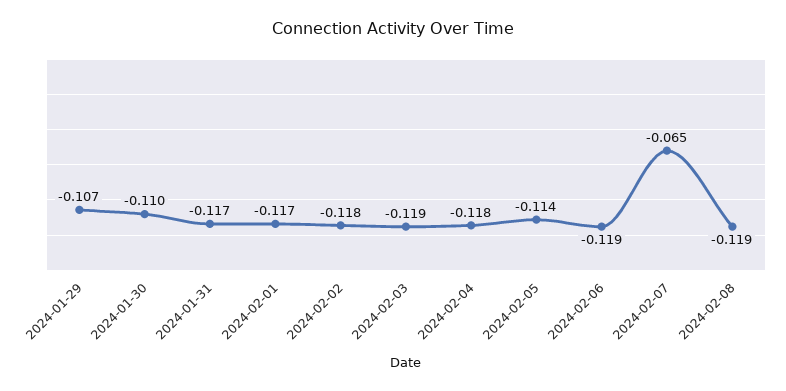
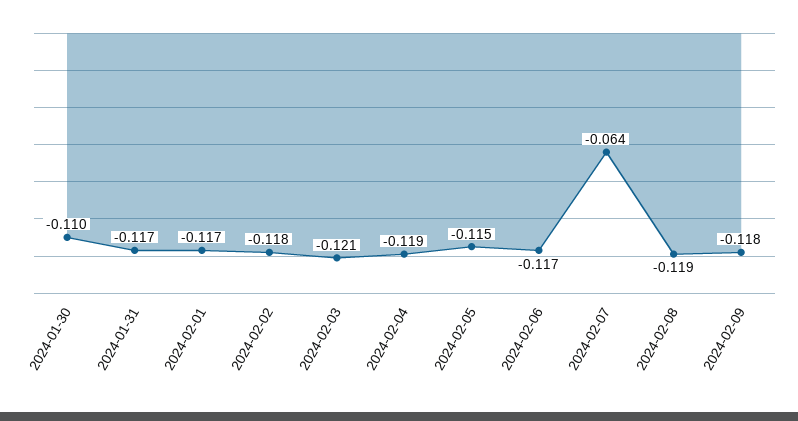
2024-01-29: -0.107 -> none
2024-02-03: -0.119 -> -0.121
2024-02-04: -0.118 -> -0.119
2024-02-05: -0.114 -> -0.115
2024-02-06: -0.119 -> -0.117
2024-02-07: -0.065 -> -0.064
2024-02-09: none -> -0.118

